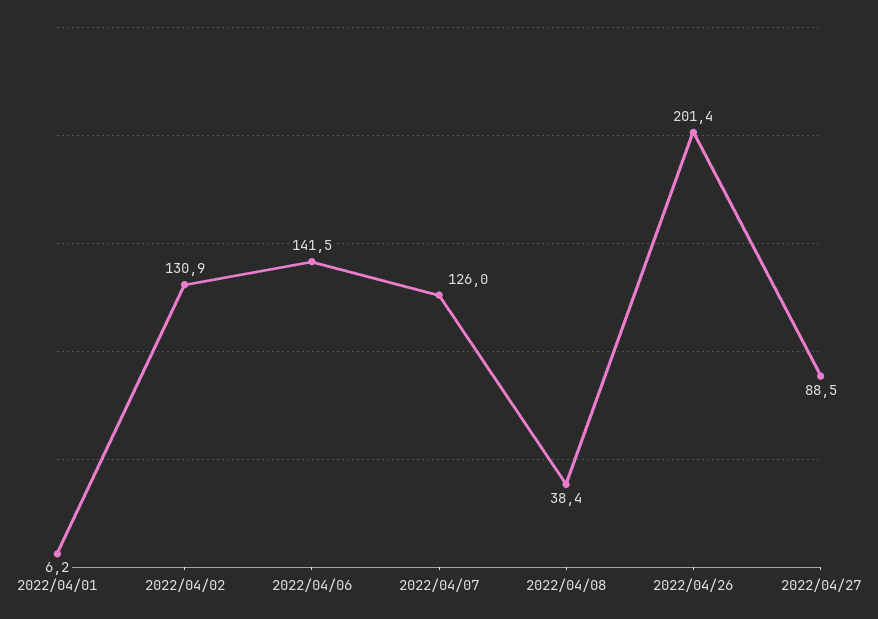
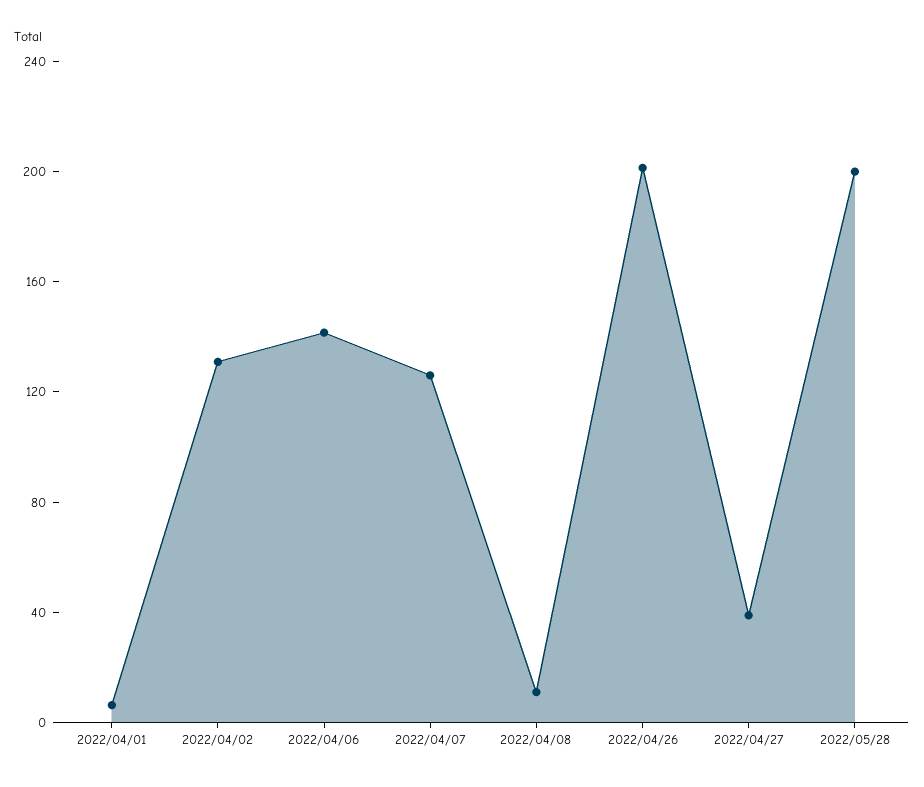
2022/04/08: 38.4 -> 10
2022/04/27: 88.5 -> 40
2022/05/28: none -> 200

